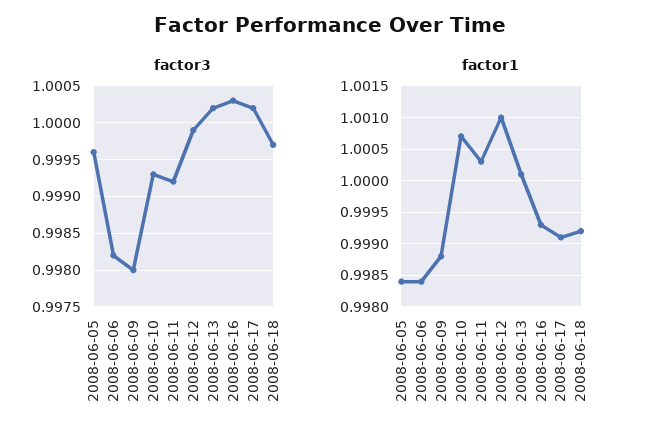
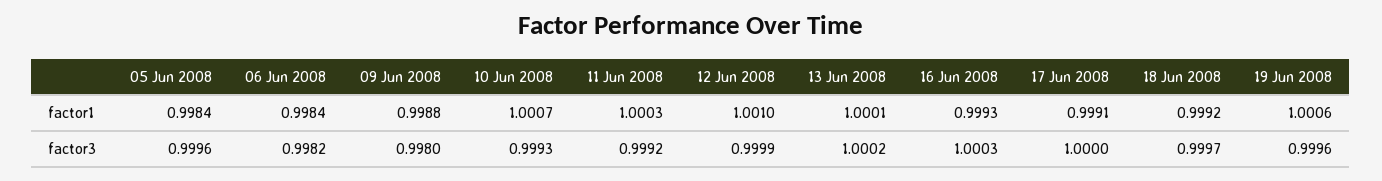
factor3, 2008-06-17: 1.0002 -> 1
factor1, 19 Jun 2008: none -> 1.0006
factor3, 19 Jun 2008: none -> 0.9996

